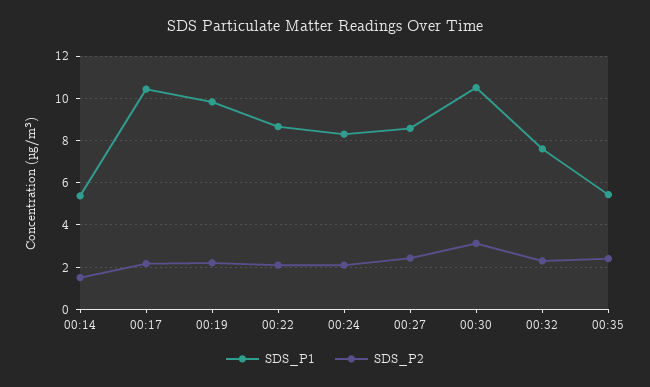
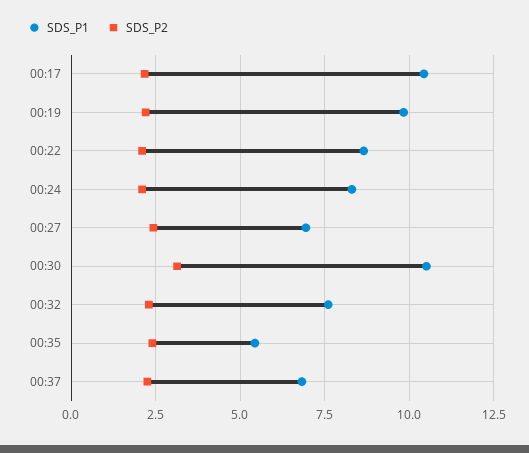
SDS_P1, 00:14: 5.5 -> none
SDS_P2, 00:14: 1.5 -> none
SDS_P1, 00:27: 8.5 -> 7
SDS_P1, 00:37: none -> 6.75
SDS_P2, 00:37: none -> 2.25

